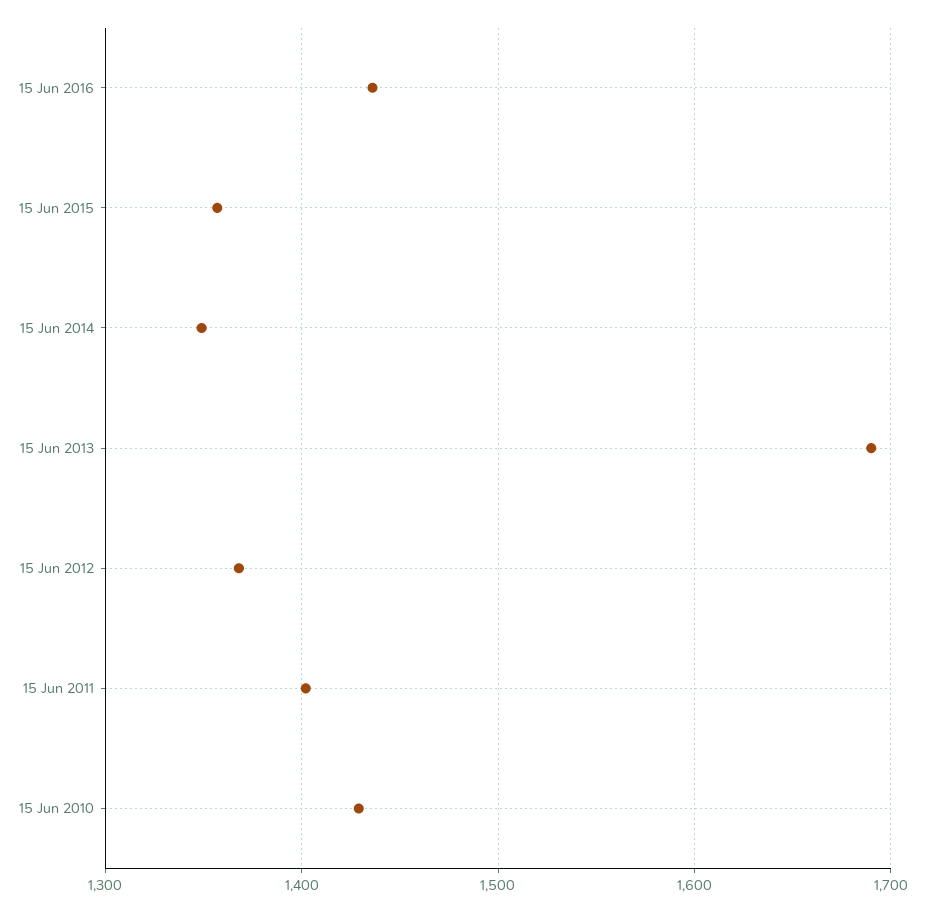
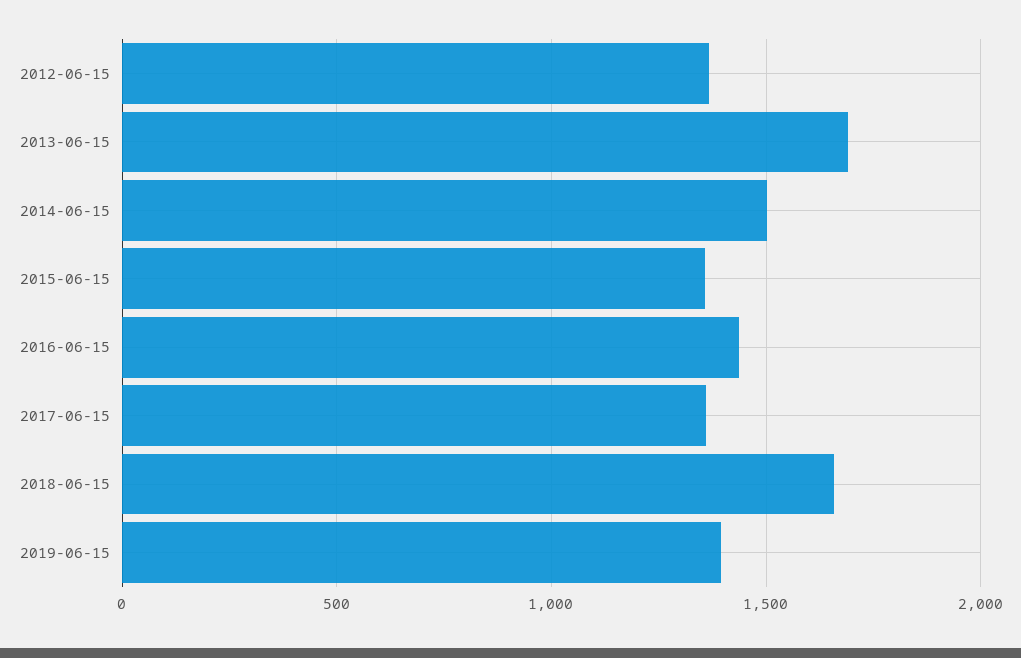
15 Jun 2014: 1350 -> 1500
15 Jun 2011: 1400 -> none
15 Jun 2010: 1430 -> none
2017-06-15: none -> 1350
2018-06-15: none -> 1650
2019-06-15: none -> 1400

